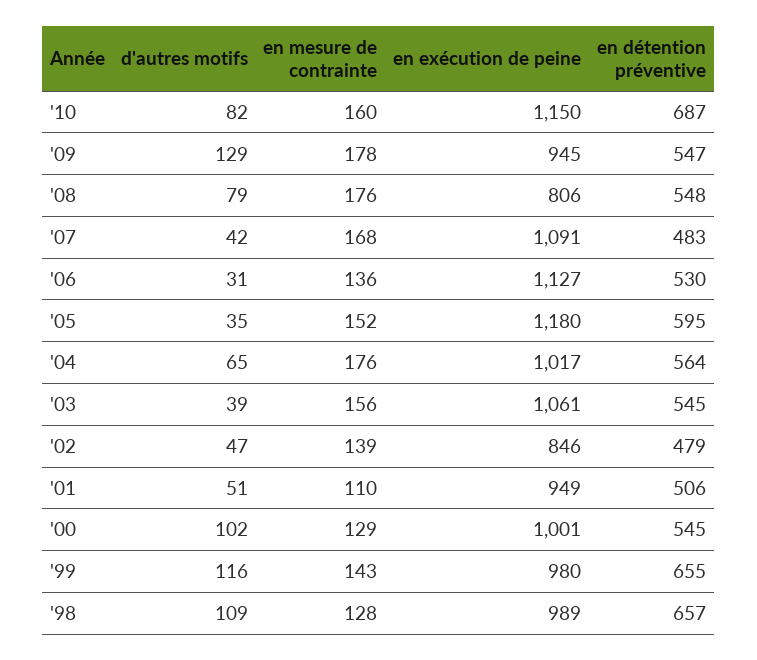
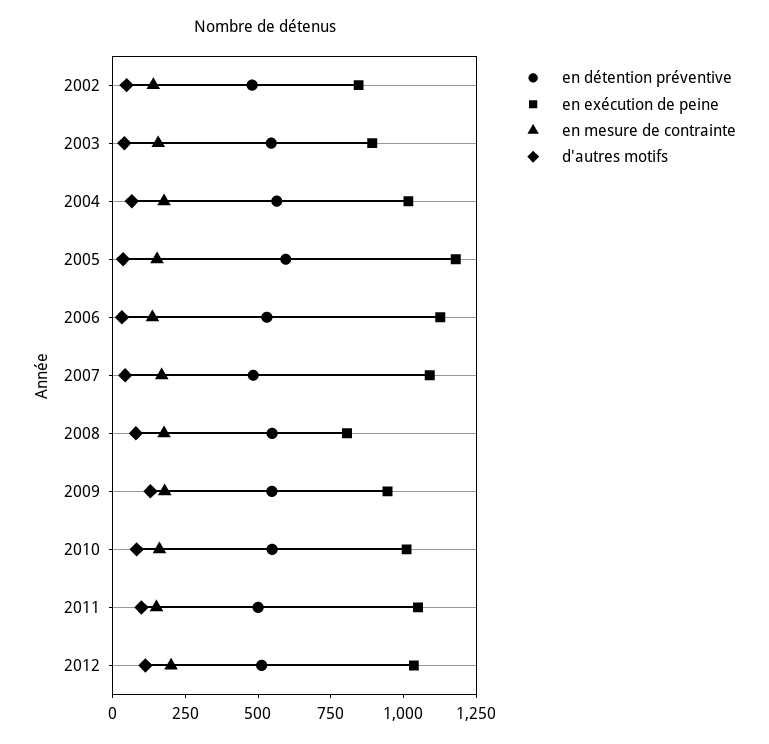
en exécution de peine, '10: 1150 -> 1000
en détention préventive, '10: 687 -> 550
en exécution de peine, '03: 1061 -> 900
d'autres motifs, '01: 51 -> none
en mesure de contrainte, '01: 110 -> none
en exécution de peine, '01: 949 -> none
en détention préventive, '01: 506 -> none
d'autres motifs, '00: 102 -> none
en mesure de contrainte, '00: 129 -> none
en exécution de peine, '00: 1001 -> none
en détention préventive, '00: 545 -> none
d'autres motifs, '99: 116 -> none
en mesure de contrainte, '99: 143 -> none
en exécution de peine, '99: 980 -> none
en détention préventive, '99: 655 -> none
d'autres motifs, '98: 109 -> none
en mesure de contrainte, '98: 128 -> none
en exécution de peine, '98: 989 -> none
en détention préventive, '98: 657 -> none
en détention préventive, 2011: none -> 500
en exécution de peine, 2011: none -> 1050
en mesure de contrainte, 2011: none -> 150
d'autres motifs, 2011: none -> 100
en détention préventive, 2012: none -> 500
en exécution de peine, 2012: none -> 1050
en mesure de contrainte, 2012: none -> 200
d'autres motifs, 2012: none -> 100

